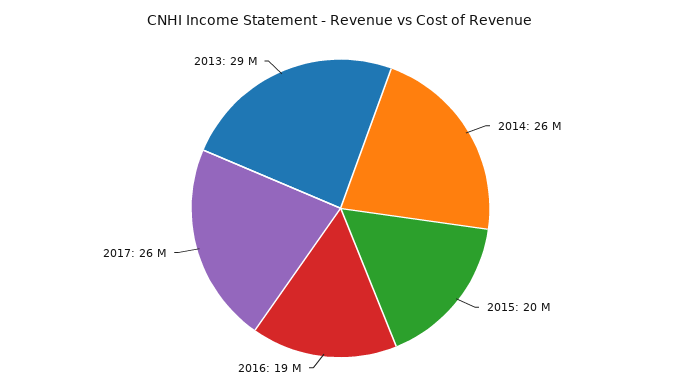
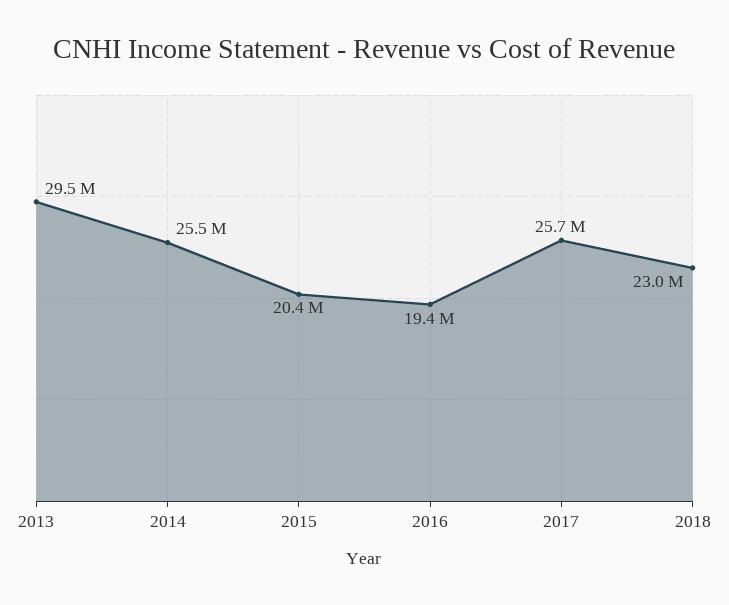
2018: none -> 23000000

